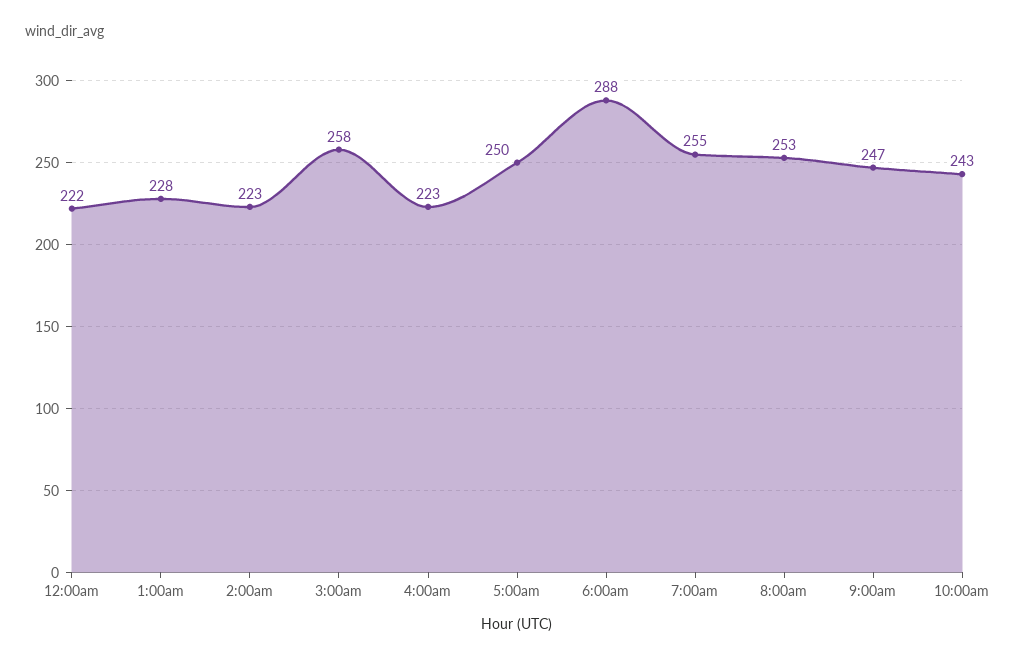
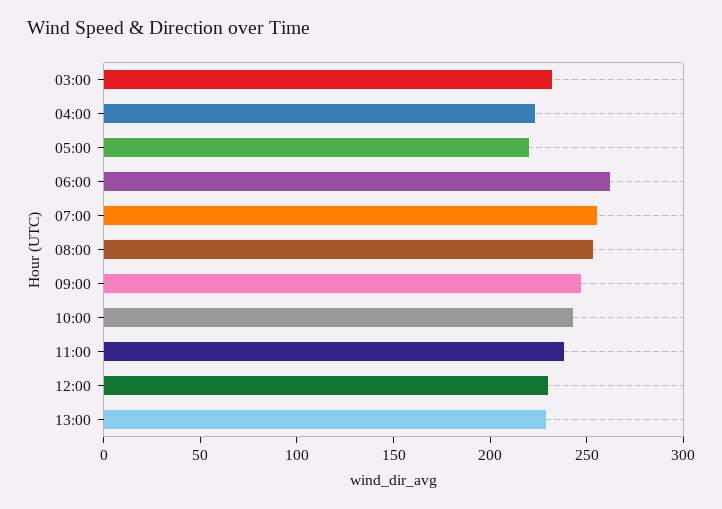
12:00am: 222 -> none
1:00am: 228 -> none
2:00am: 223 -> none
3:00am: 258 -> 230
5:00am: 250 -> 220
6:00am: 288 -> 260
11:00: none -> 240
12:00: none -> 230
13:00: none -> 230

